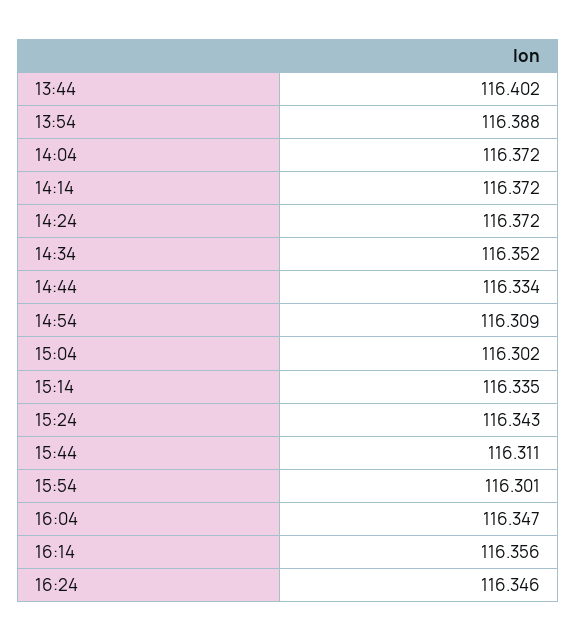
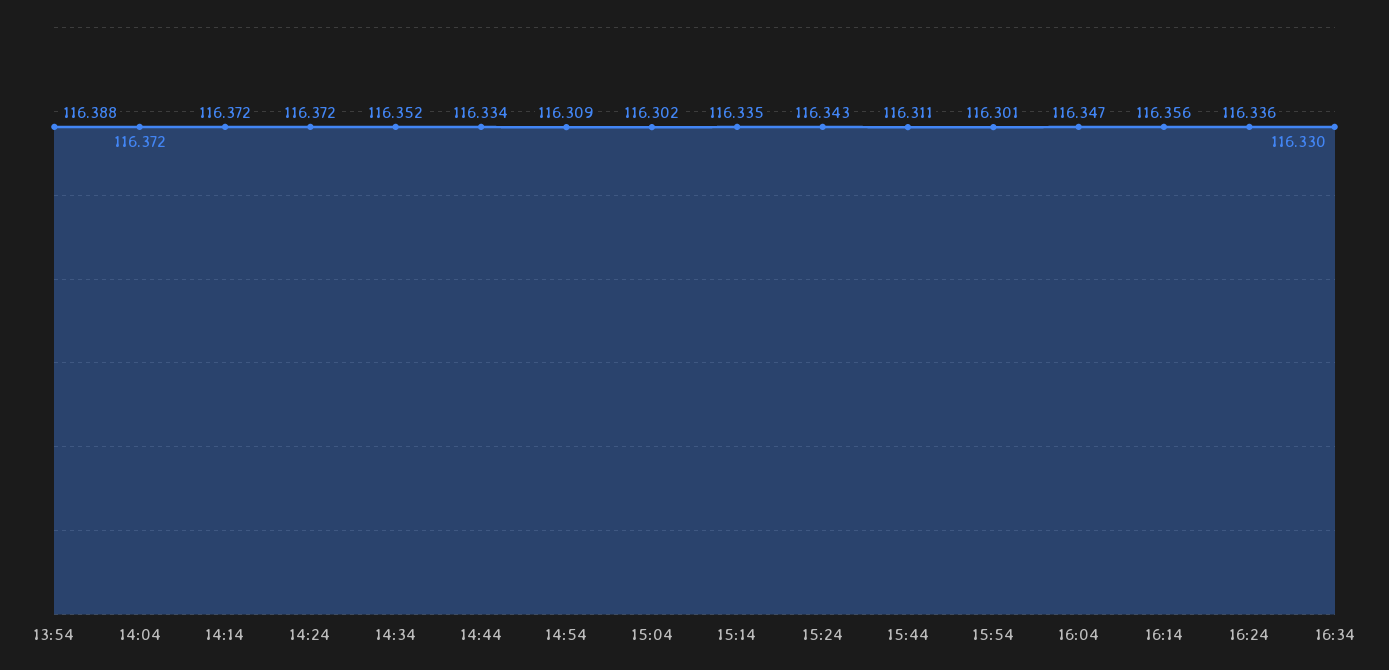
13:44: 116.402 -> none
16:24: 116.346 -> 116.336
16:34: none -> 116.33

